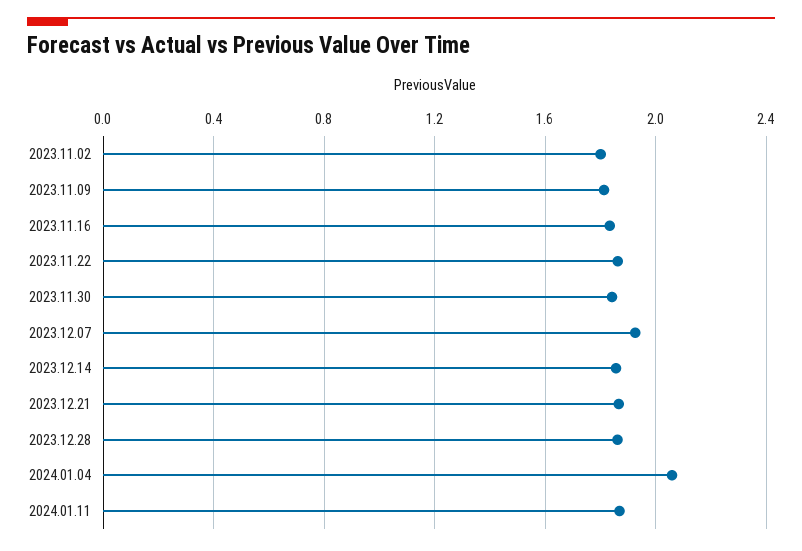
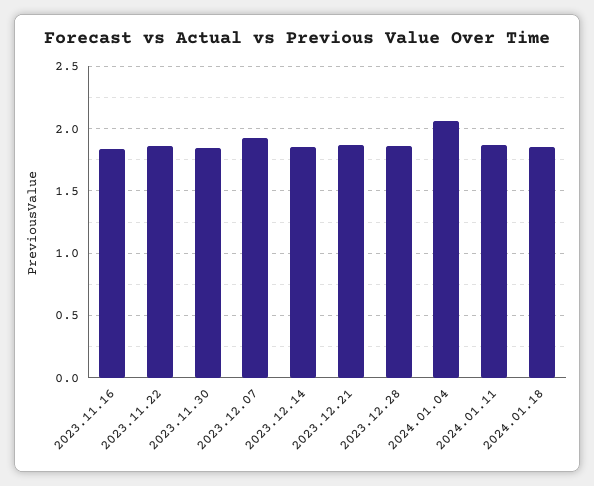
2023.11.02: 1.8 -> none
2023.11.09: 1.8 -> none
2024.01.18: none -> 1.85

